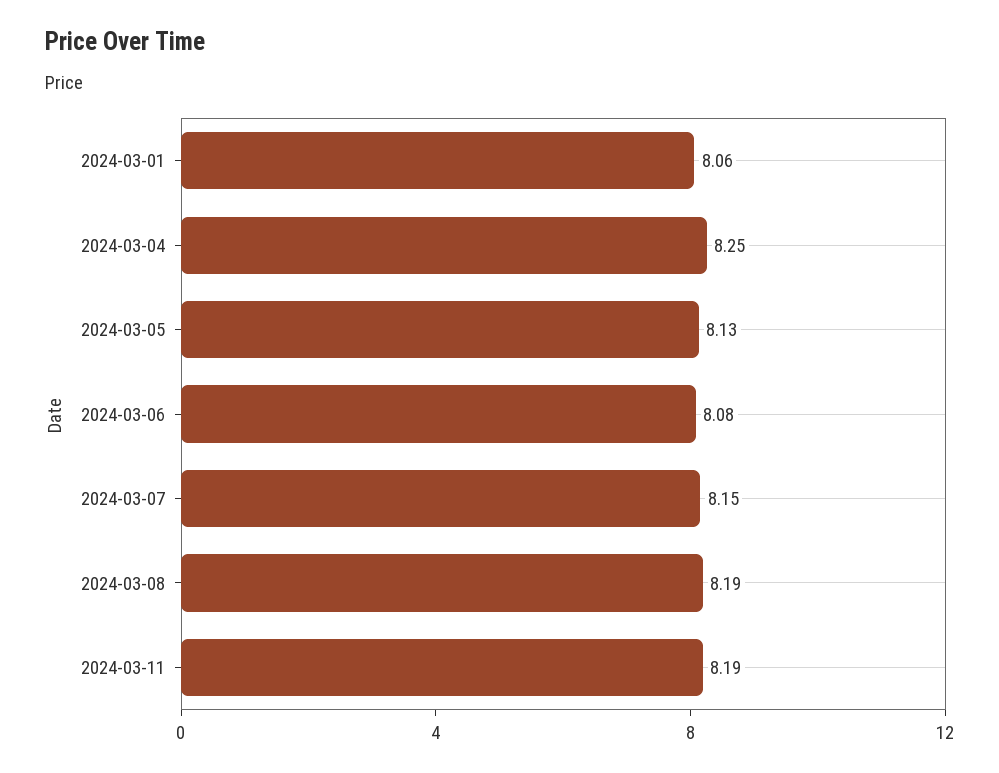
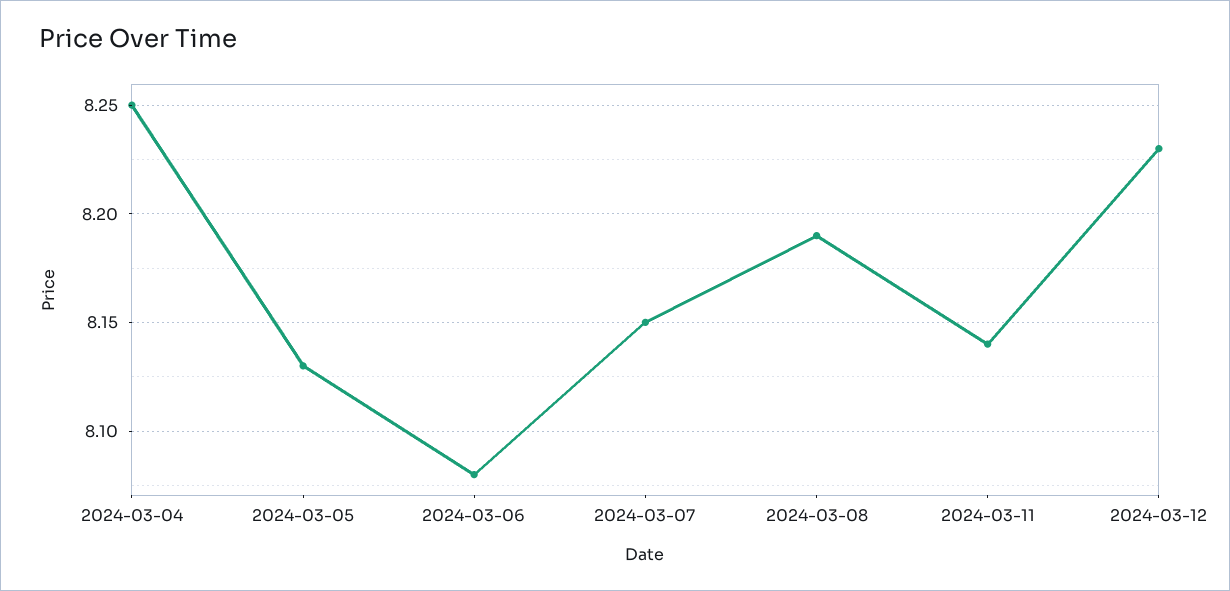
2024-03-01: 8.06 -> none
2024-03-11: 8.19 -> 8.14
2024-03-12: none -> 8.23

